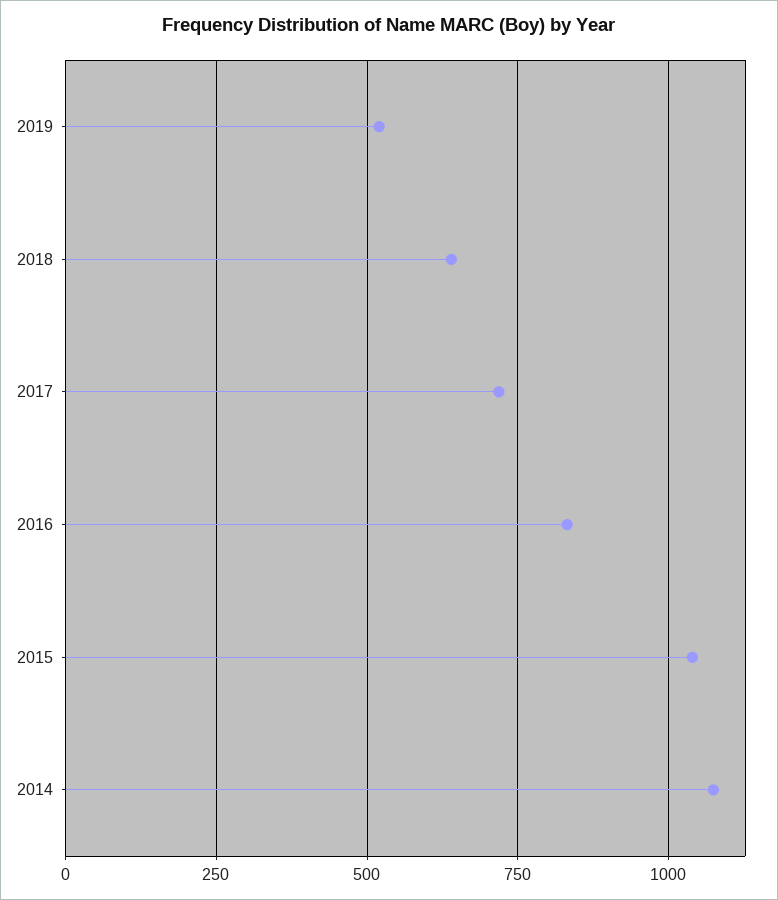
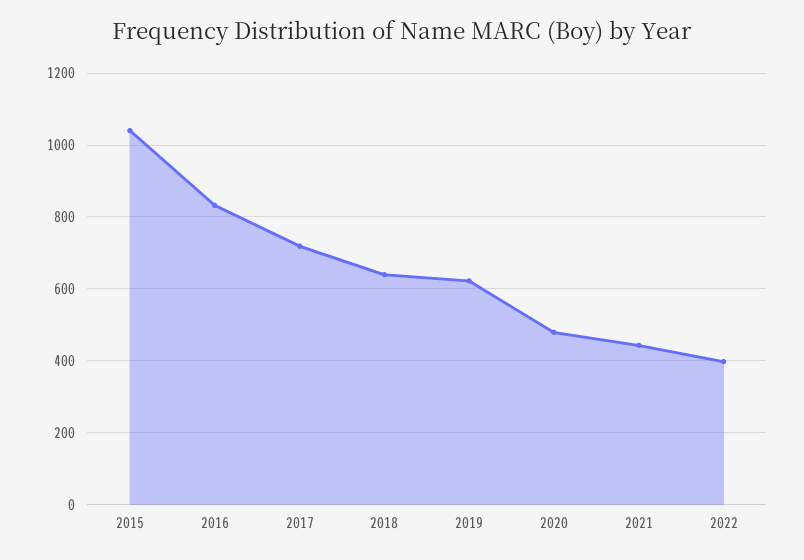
2019: 525 -> 620
2014: 1075 -> none
2020: none -> 480
2021: none -> 440
2022: none -> 400

